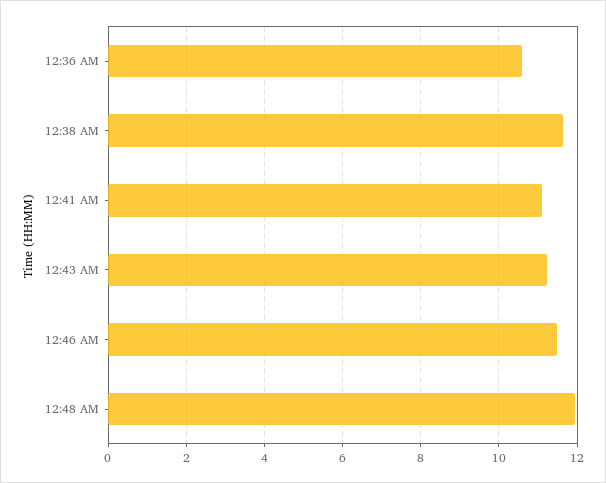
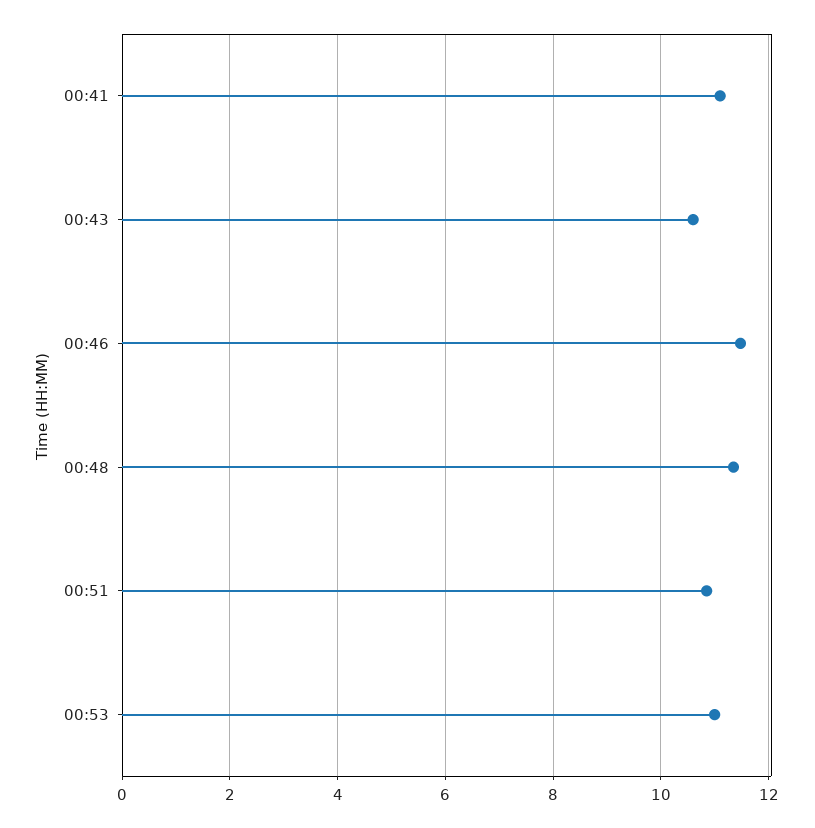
12:36 AM: 10.6 -> none
12:38 AM: 11.6 -> none
12:43 AM: 11.2 -> 10.6
12:48 AM: 12 -> 11.4
00:51: none -> 10.8
00:53: none -> 11

